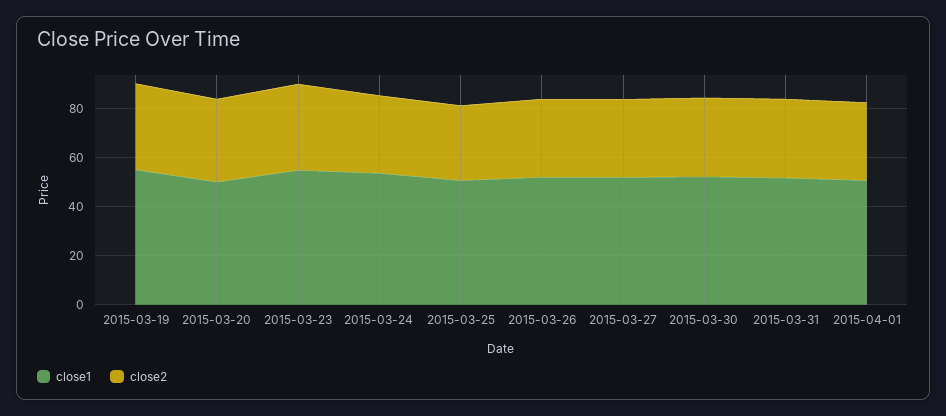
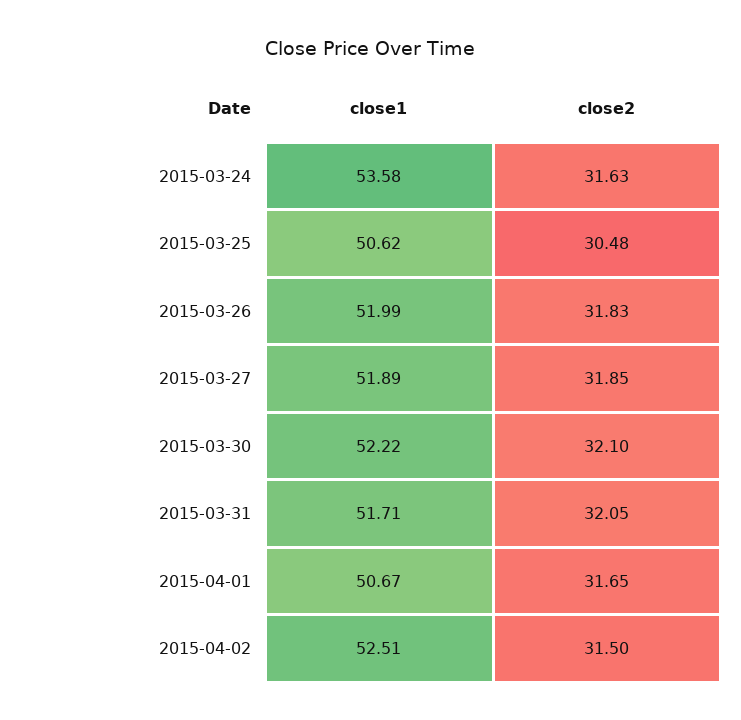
close1, 2015-03-19: 55 -> none
close2, 2015-03-19: 35 -> none
close1, 2015-03-20: 50 -> none
close2, 2015-03-20: 35 -> none
close1, 2015-03-23: 55 -> none
close2, 2015-03-23: 35 -> none
close1, 2015-04-02: none -> 52.51
close2, 2015-04-02: none -> 31.5

